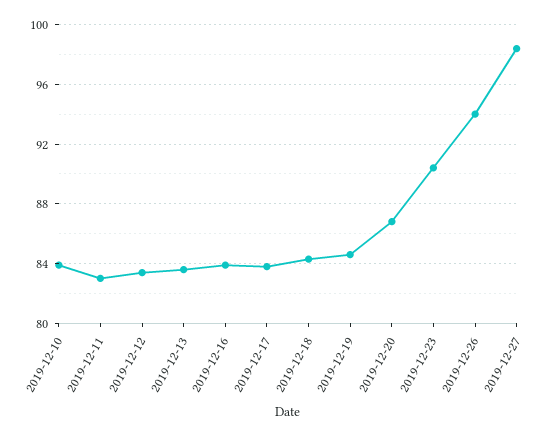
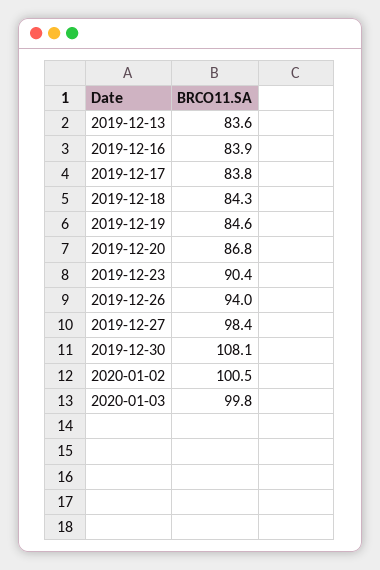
2019-12-10: 84 -> none
2019-12-11: 83 -> none
2019-12-12: 83.5 -> none
2019-12-30: none -> 108.1
2020-01-02: none -> 100.5
2020-01-03: none -> 99.8

